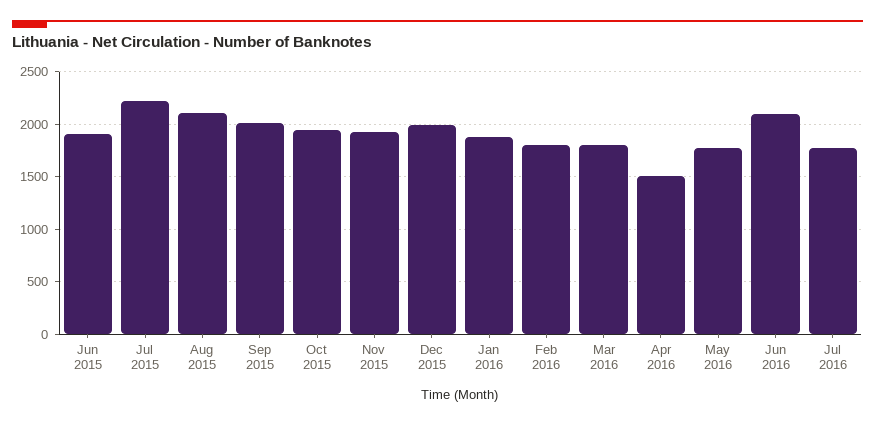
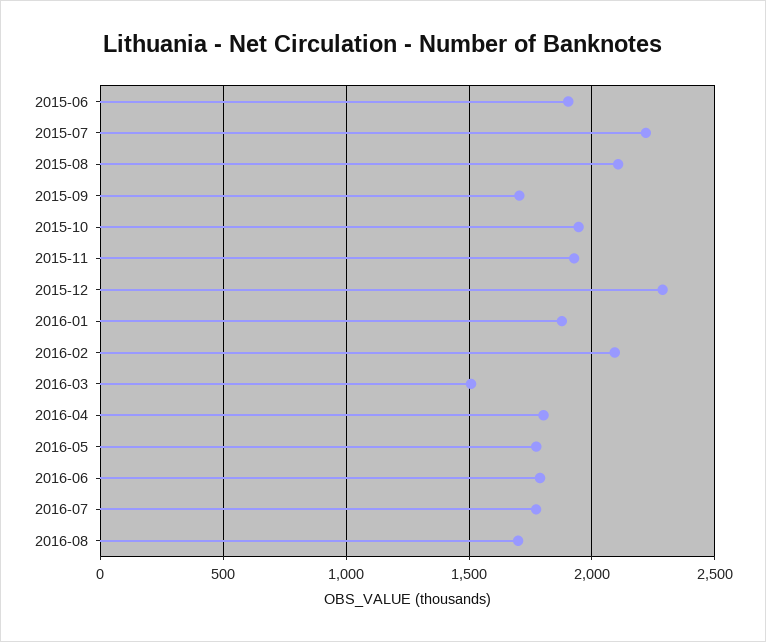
Sep 2015: 2000 -> 1700
Dec 2015: 2000 -> 2300
Feb 2016: 1800 -> 2100
Mar 2016: 1800 -> 1500
Apr 2016: 1500 -> 1800
Jun 2016: 2100 -> 1800
2016-08: none -> 1700

